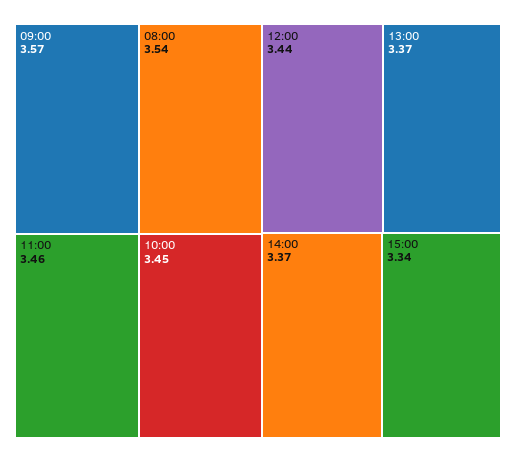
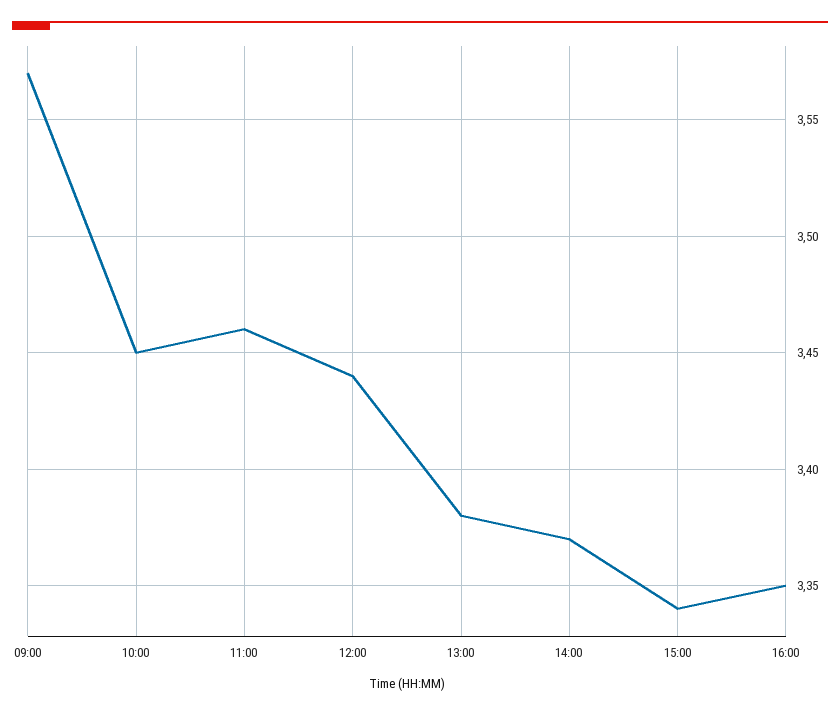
08:00: 3.54 -> none
13:00: 3.37 -> 3.38
16:00: none -> 3.35

